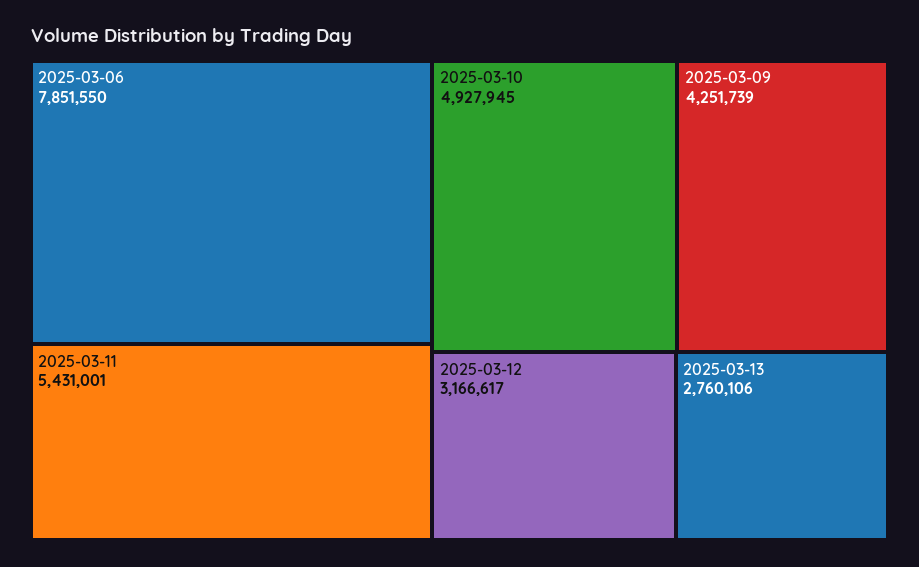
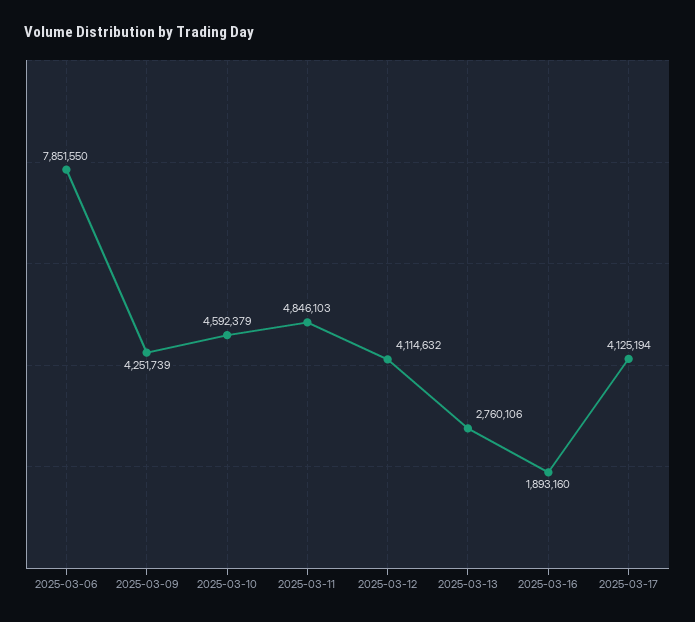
2025-03-11: 5431001 -> 4846103
2025-03-10: 4927945 -> 4592379
2025-03-12: 3166617 -> 4114632
2025-03-16: none -> 1893160
2025-03-17: none -> 4125194

